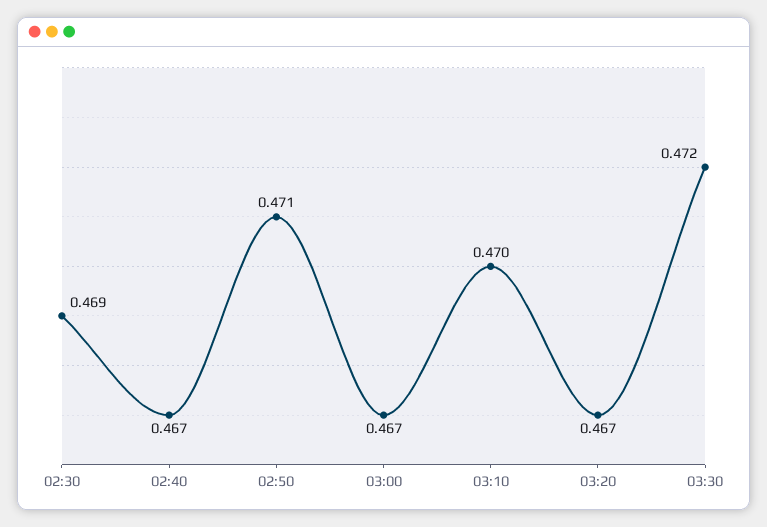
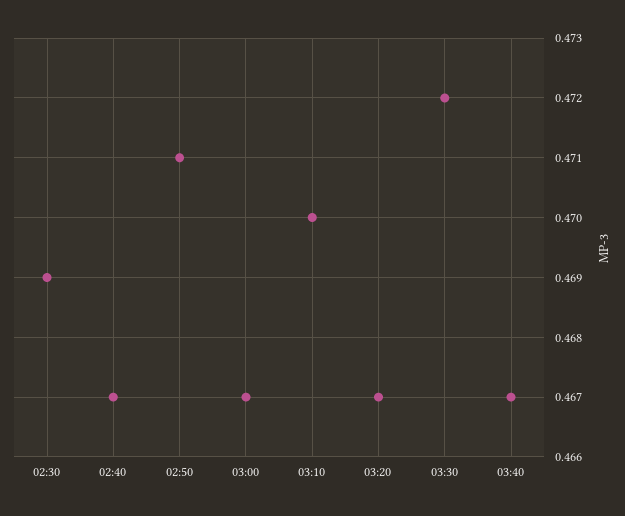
03:40: none -> 0.467

